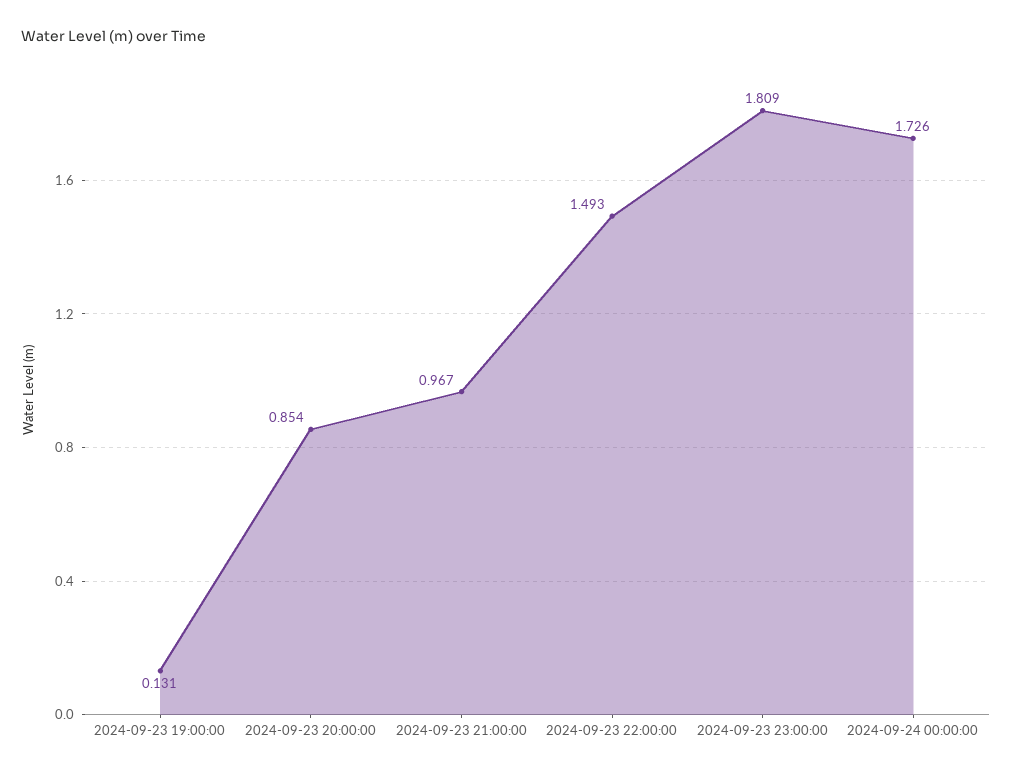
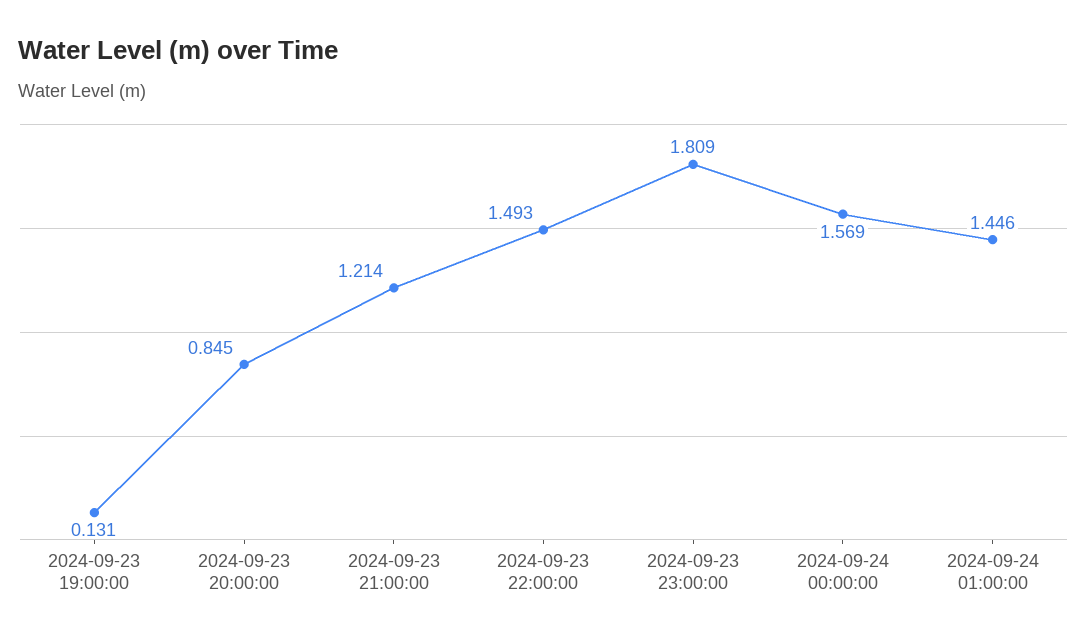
2024-09-23 20:00:00: 0.854 -> 0.845
2024-09-23 21:00:00: 0.967 -> 1.214
2024-09-24 00:00:00: 1.726 -> 1.569
2024-09-24 01:00:00: none -> 1.446

